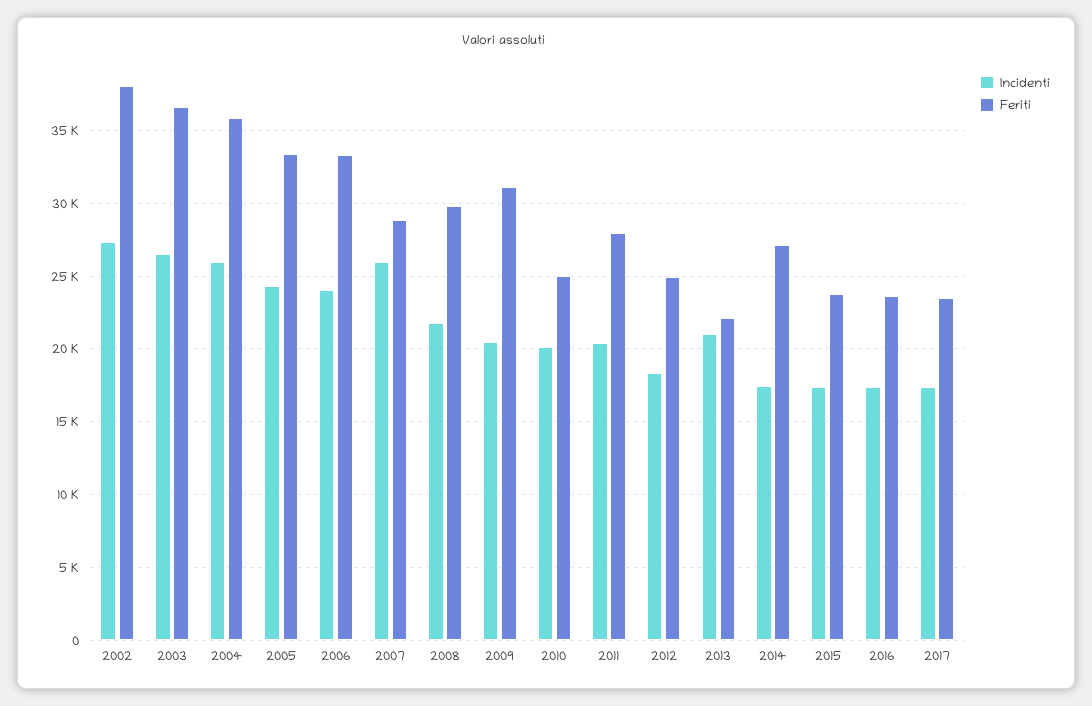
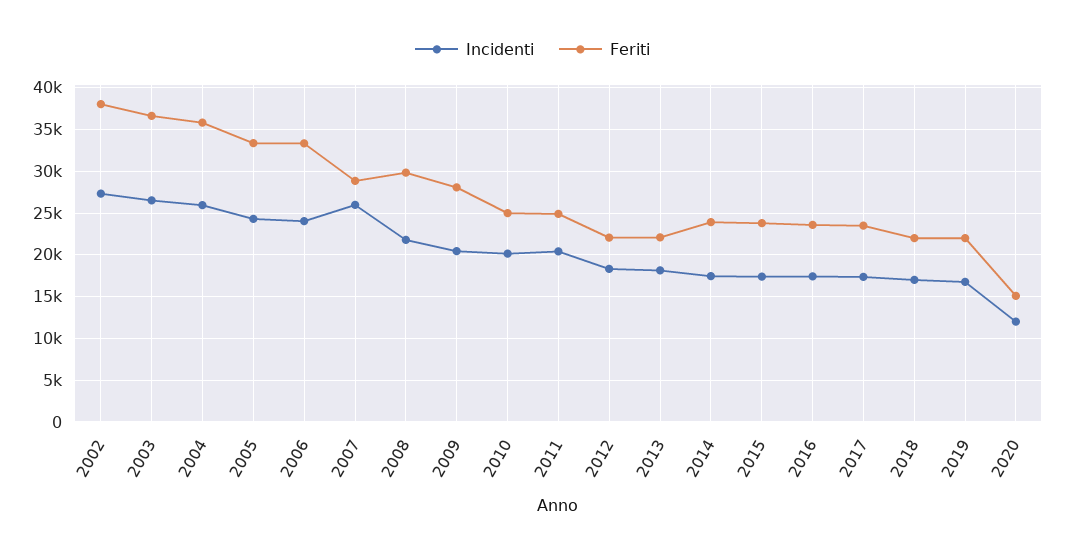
Feriti, 2009: 31000 -> 28000
Feriti, 2011: 28000 -> 25000
Feriti, 2012: 25000 -> 22000
Incidenti, 2013: 21000 -> 18000
Feriti, 2014: 27000 -> 24000
Incidenti, 2018: none -> 17000
Feriti, 2018: none -> 22000
Incidenti, 2019: none -> 17000
Feriti, 2019: none -> 22000
Incidenti, 2020: none -> 12000
Feriti, 2020: none -> 15000

